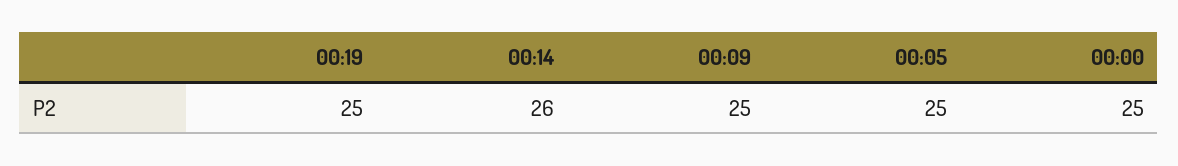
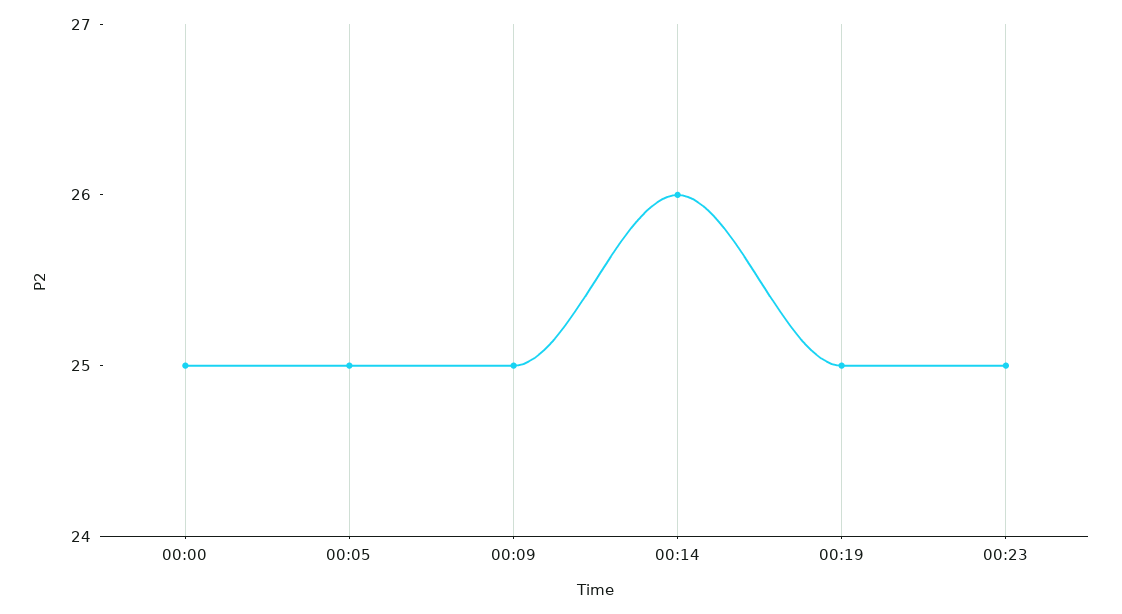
00:23: none -> 25

